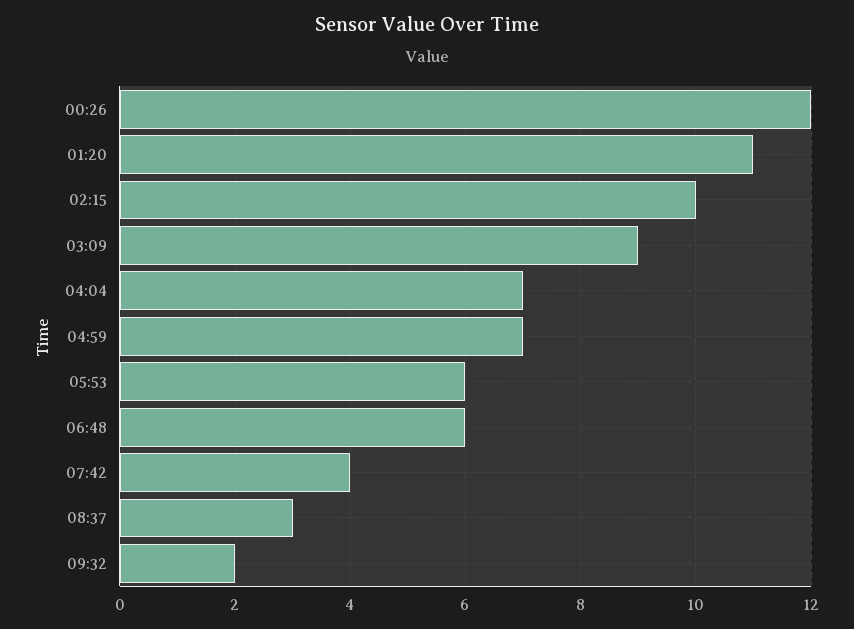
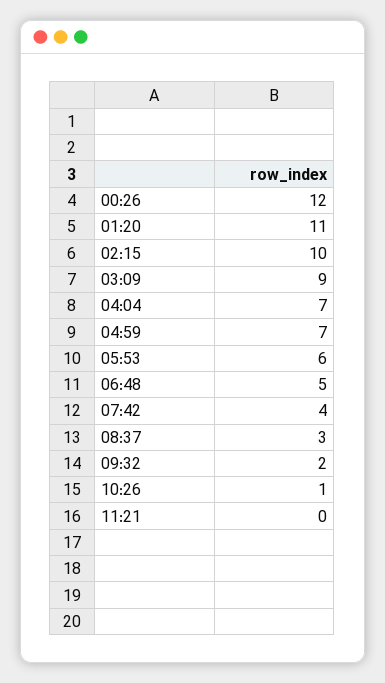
06:48: 6 -> 5
10:26: none -> 1
11:21: none -> 0

